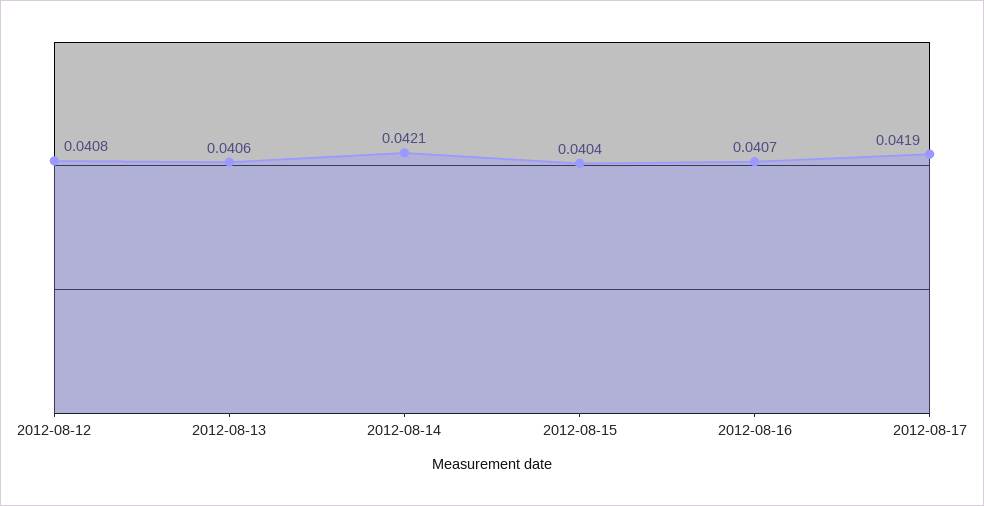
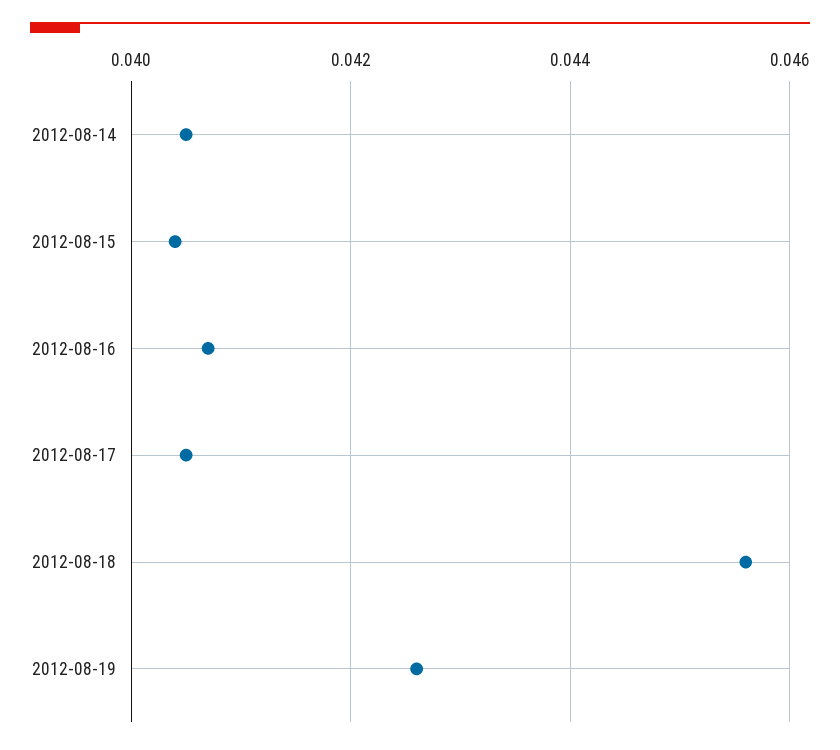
2012-08-12: 0.0408 -> none
2012-08-13: 0.0406 -> none
2012-08-14: 0.0421 -> 0.0405
2012-08-17: 0.0419 -> 0.0405
2012-08-18: none -> 0.0455
2012-08-19: none -> 0.0425

